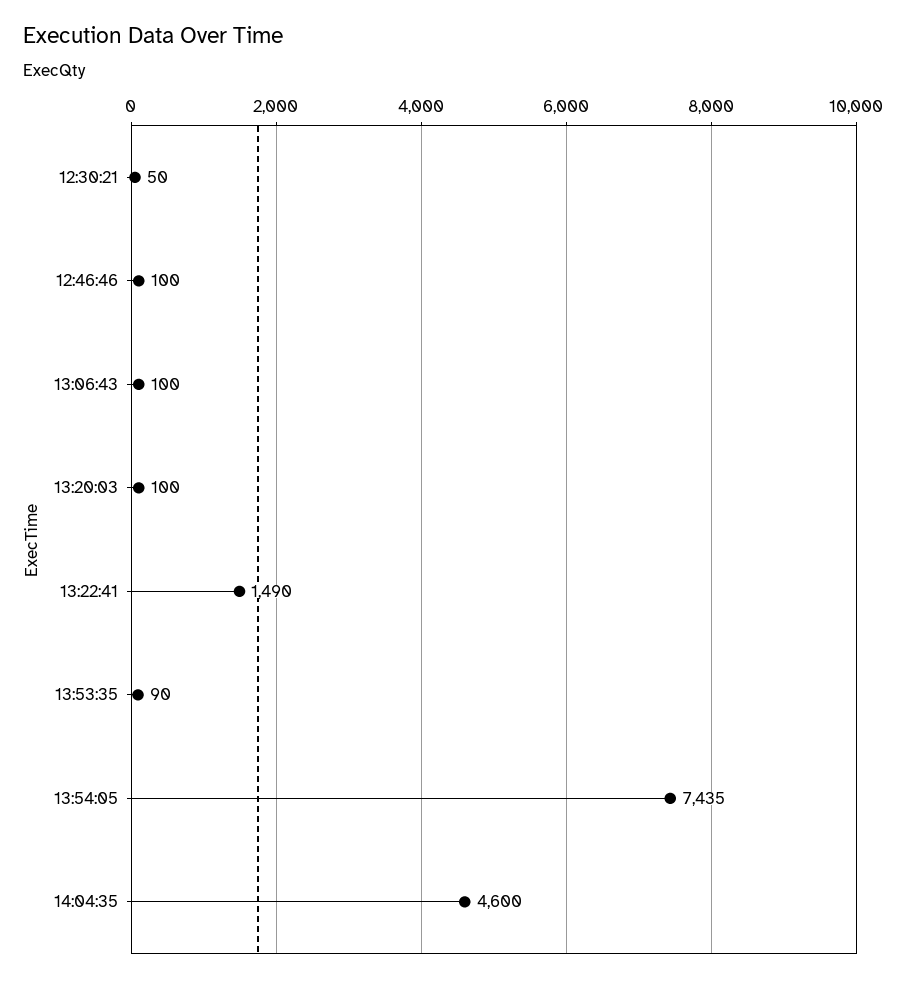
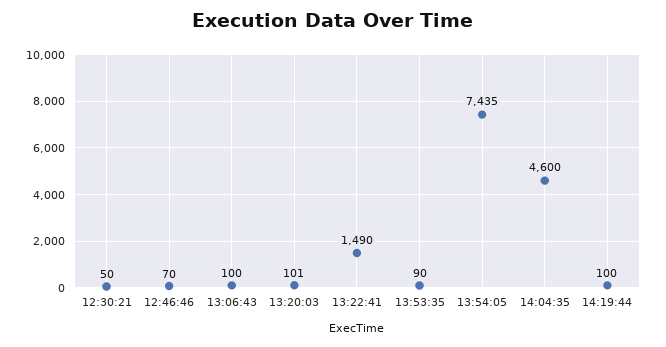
12:46:46: 100 -> 70
13:20:03: 100 -> 101
14:19:44: none -> 100

